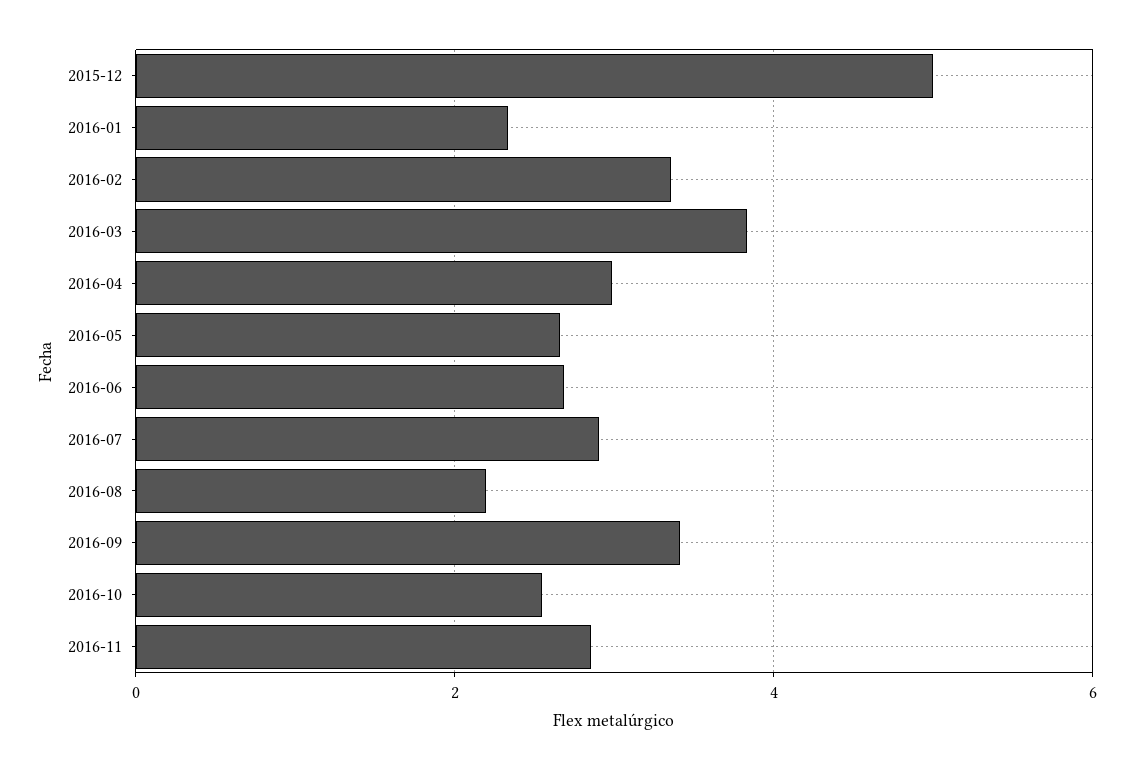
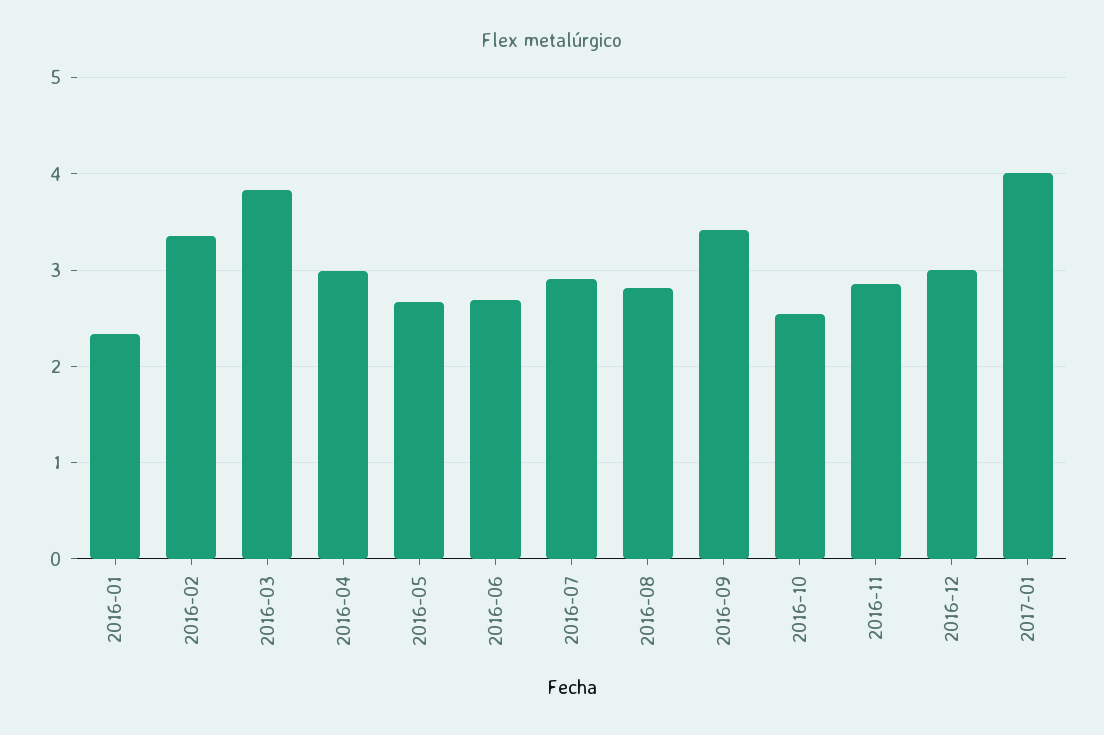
2015-12: 5 -> none
2016-08: 2.2 -> 2.8
2016-12: none -> 3
2017-01: none -> 4

